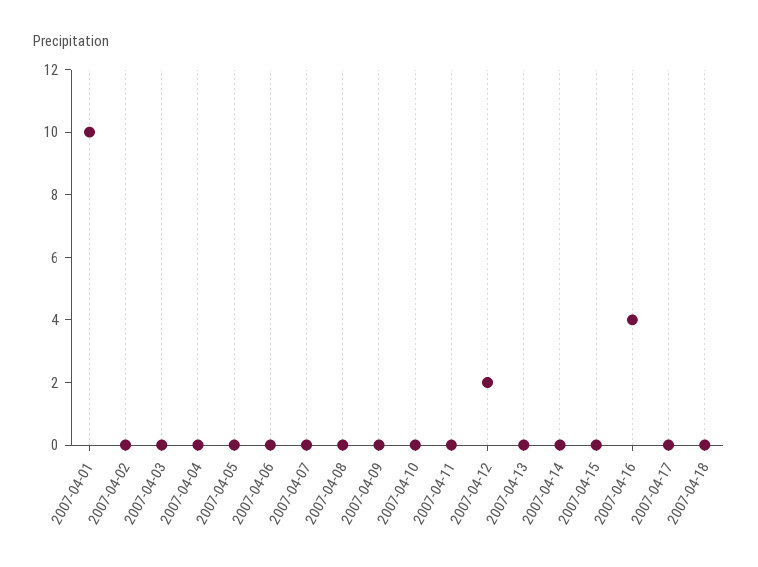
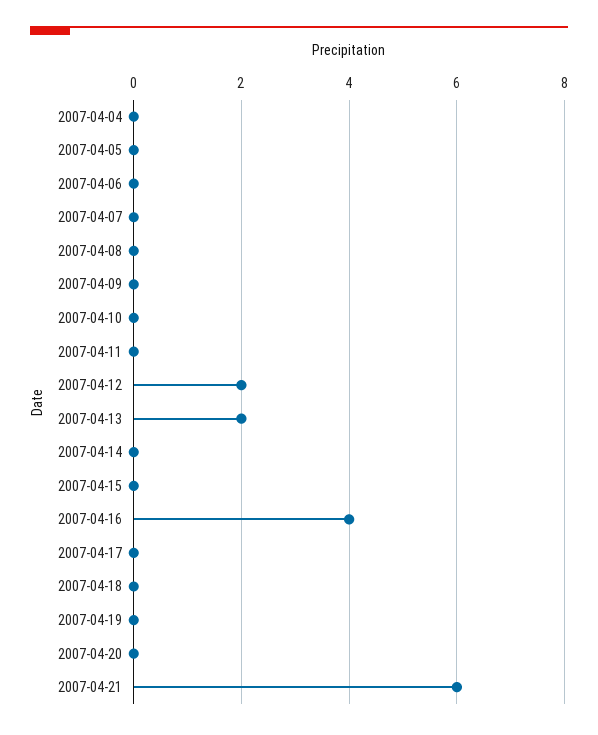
2007-04-01: 10 -> none
2007-04-02: 0 -> none
2007-04-03: 0 -> none
2007-04-13: 0 -> 2
2007-04-19: none -> 0
2007-04-20: none -> 0
2007-04-21: none -> 6

